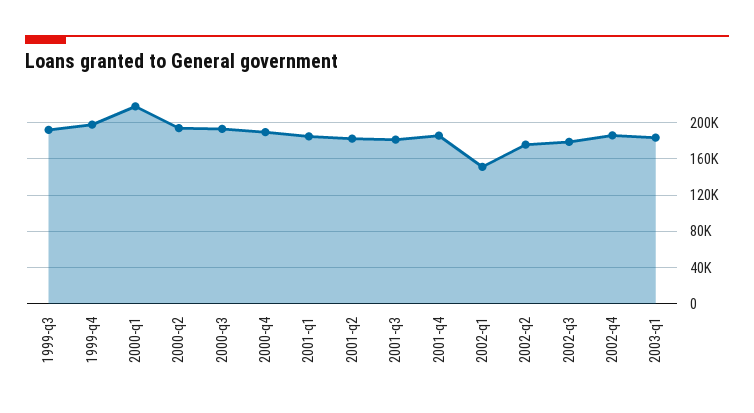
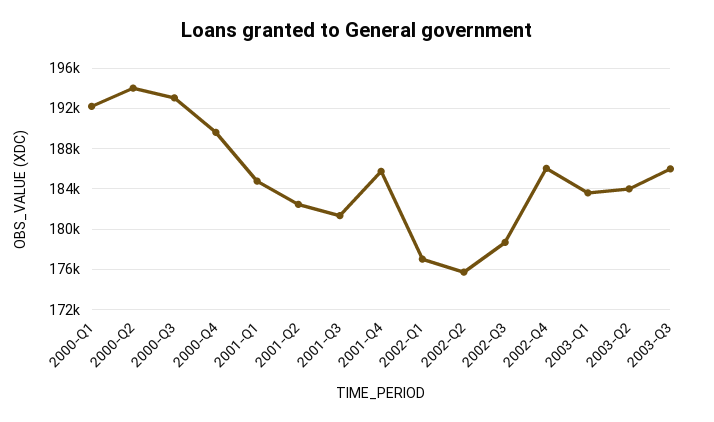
1999-q3: 190000 -> none
1999-q4: 200000 -> none
2000-q1: 220000 -> 192000
2002-q1: 150000 -> 177000
2003-Q2: none -> 184000
2003-Q3: none -> 186000

